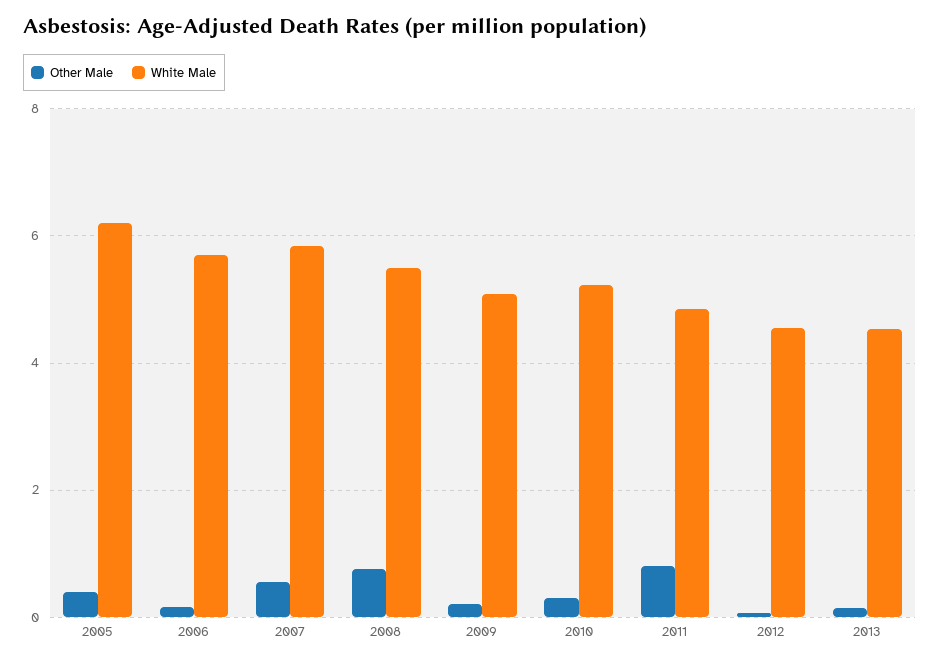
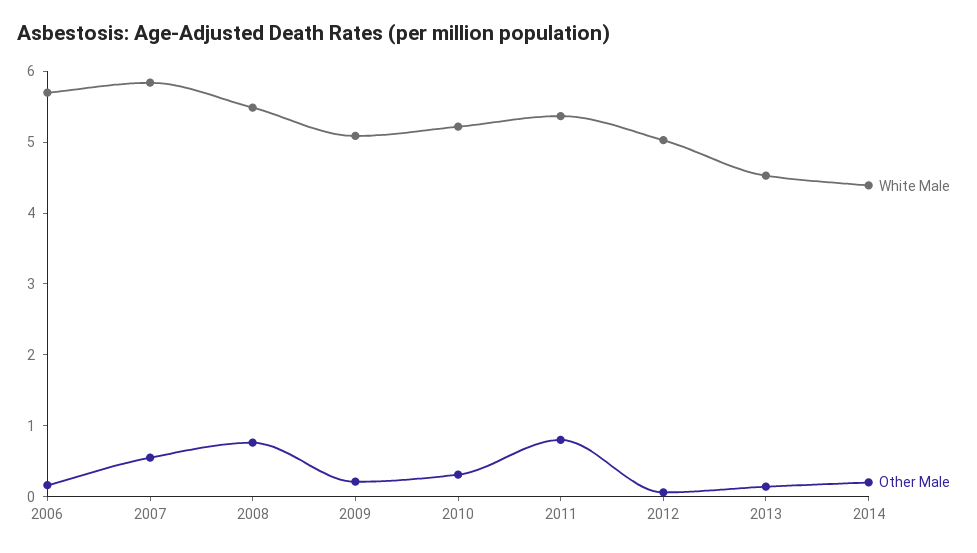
Other Male, 2005: 0.4 -> none
White Male, 2005: 6.2 -> none
White Male, 2011: 4.8 -> 5.4
White Male, 2012: 4.6 -> 5
White Male, 2014: none -> 4.4
Other Male, 2014: none -> 0.2

